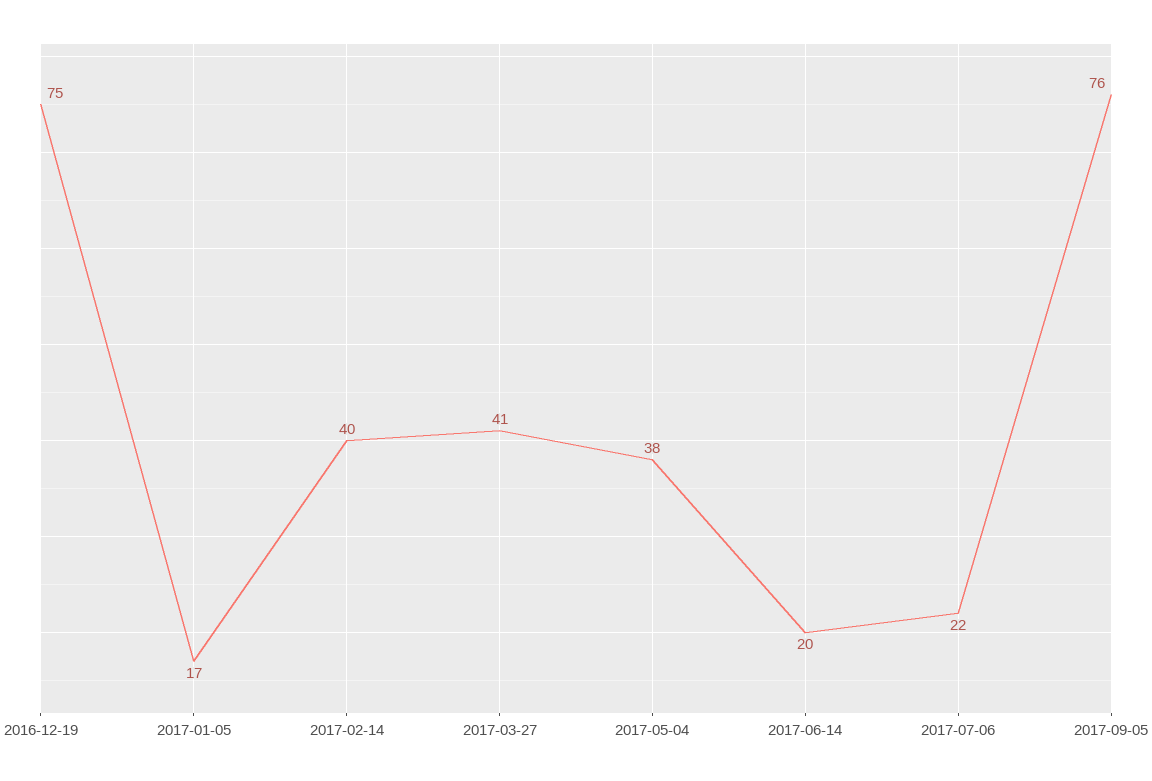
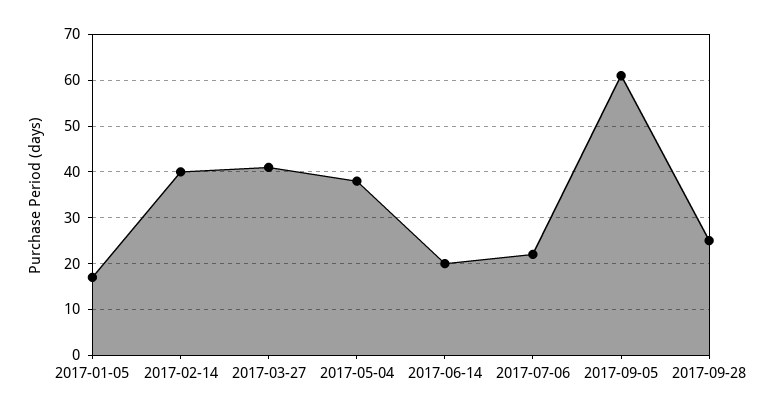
2016-12-19: 75 -> none
2017-09-05: 76 -> 60
2017-09-28: none -> 25

